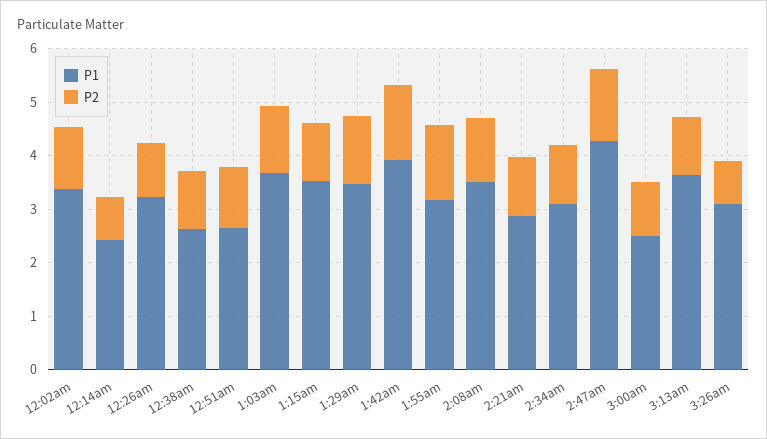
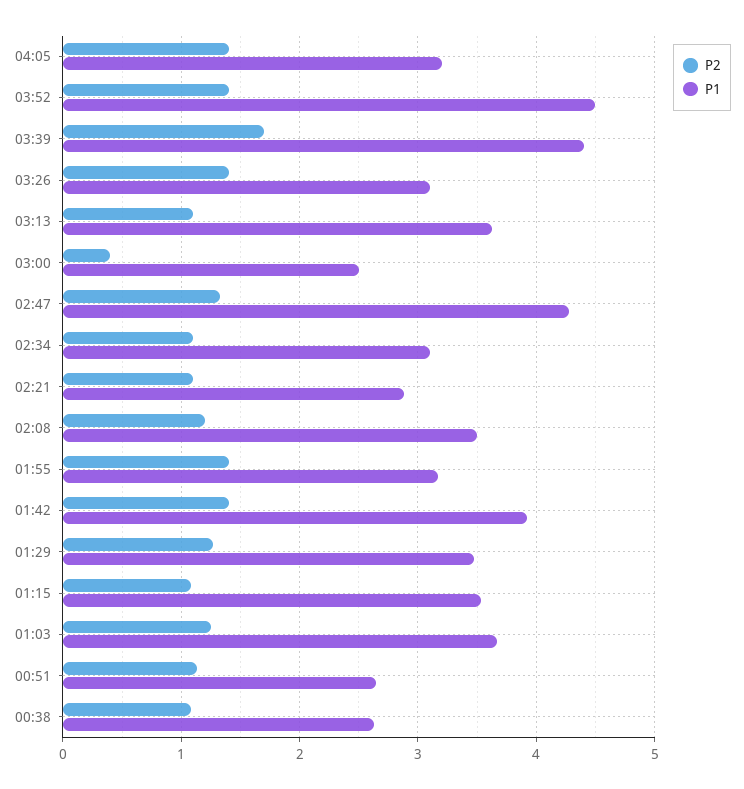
P1, 12:02am: 3.4 -> none
P2, 12:02am: 1.2 -> none
P1, 12:14am: 2.4 -> none
P2, 12:14am: 0.8 -> none
P1, 12:26am: 3.2 -> none
P2, 12:26am: 1 -> none
P2, 3:00am: 1 -> 0.4
P2, 3:26am: 0.8 -> 1.4
P2, 04:05: none -> 1.4
P1, 04:05: none -> 3.2
P2, 03:52: none -> 1.4
P1, 03:52: none -> 4.5
P2, 03:39: none -> 1.7
P1, 03:39: none -> 4.4

